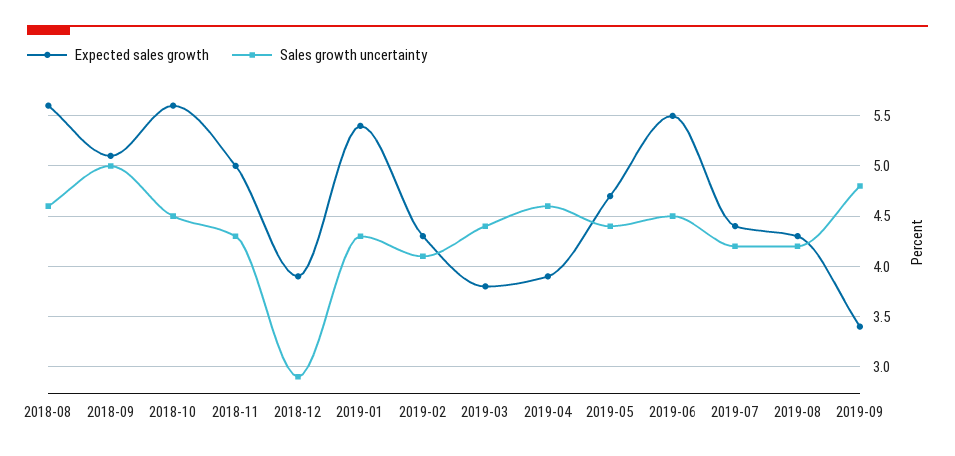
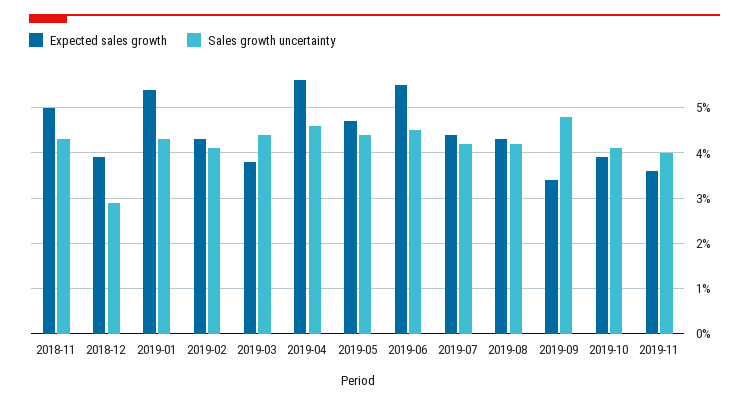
Expected sales growth, 2018-08: 5.6 -> none
Sales growth uncertainty, 2018-08: 4.6 -> none
Expected sales growth, 2018-09: 5.1 -> none
Sales growth uncertainty, 2018-09: 5 -> none
Expected sales growth, 2018-10: 5.6 -> none
Sales growth uncertainty, 2018-10: 4.5 -> none
Expected sales growth, 2019-04: 3.9 -> 5.5
Expected sales growth, 2019-10: none -> 4
Sales growth uncertainty, 2019-10: none -> 4
Expected sales growth, 2019-11: none -> 3.5
Sales growth uncertainty, 2019-11: none -> 4

